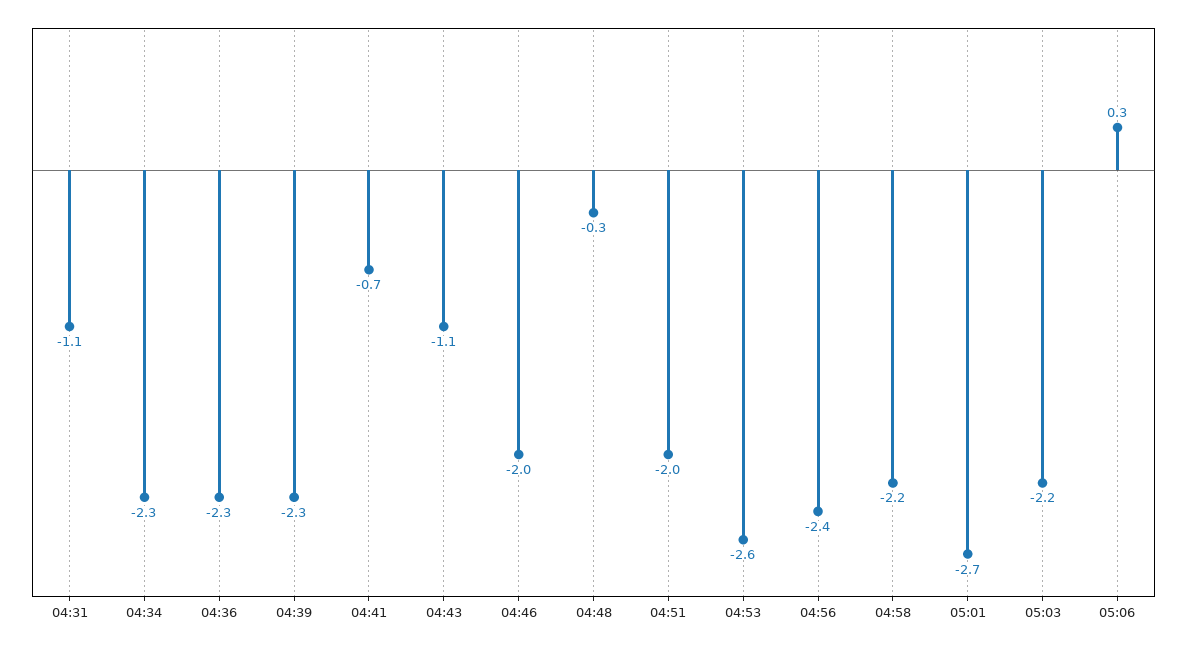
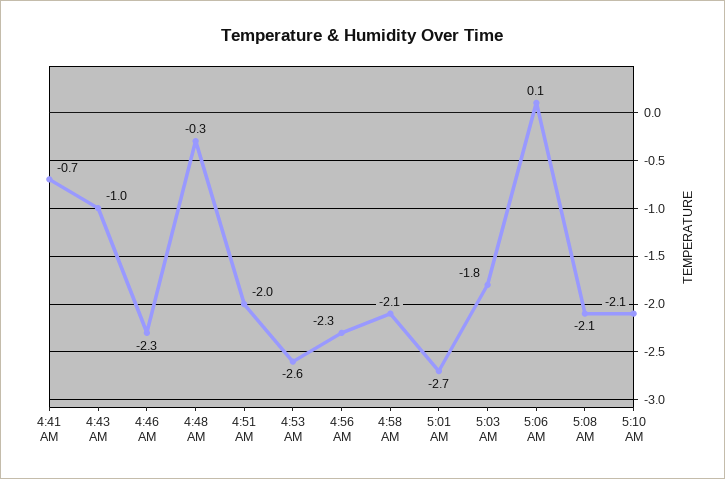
04:31: -1.1 -> none
04:34: -2.3 -> none
04:36: -2.3 -> none
04:39: -2.3 -> none
04:43: -1.1 -> -1
04:46: -2 -> -2.3
04:56: -2.4 -> -2.3
04:58: -2.2 -> -2.1
05:03: -2.2 -> -1.8
05:06: 0.3 -> 0.1
5:08 AM: none -> -2.1
5:10 AM: none -> -2.1

